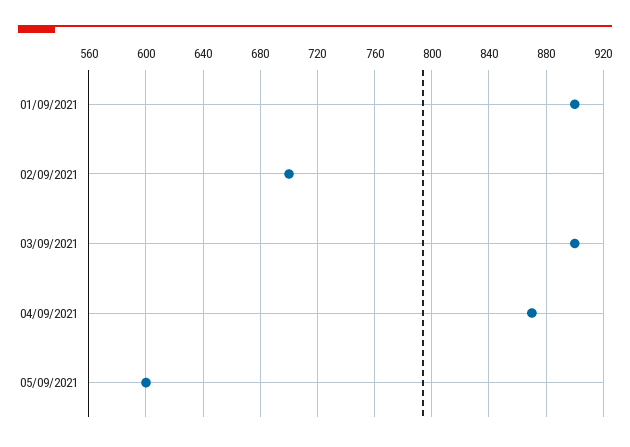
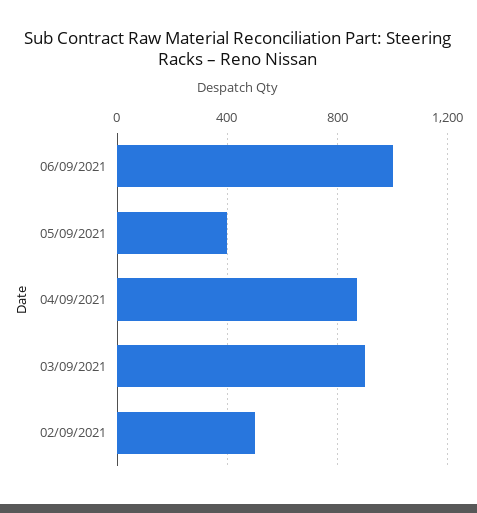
01/09/2021: 900 -> none
02/09/2021: 700 -> 500
05/09/2021: 600 -> 400
06/09/2021: none -> 1000

